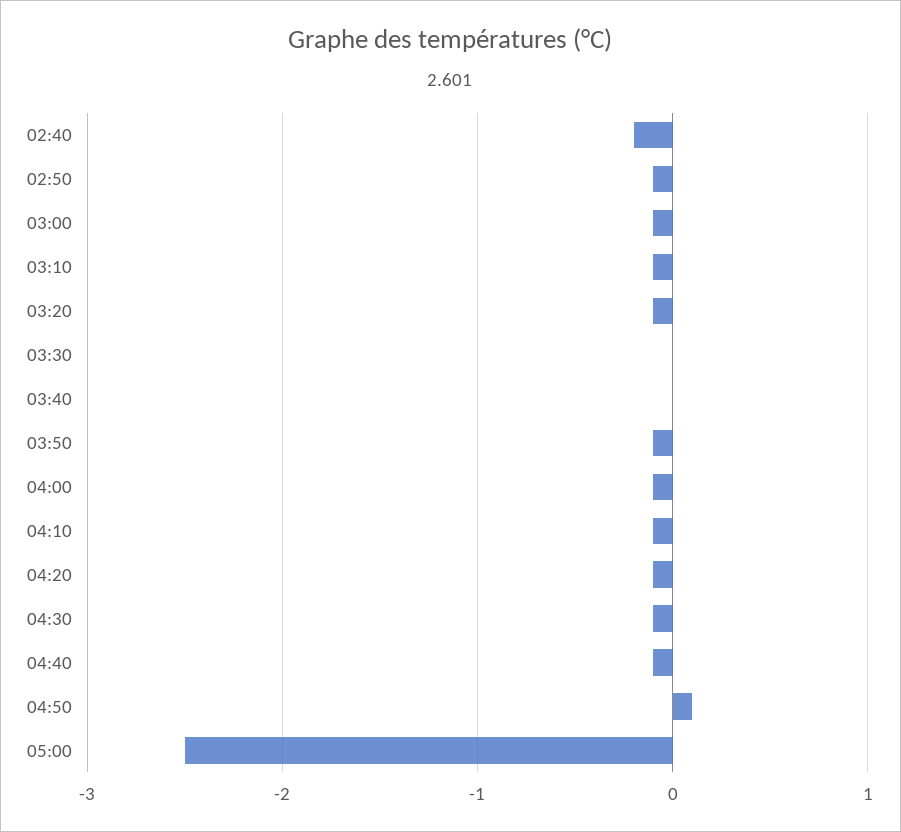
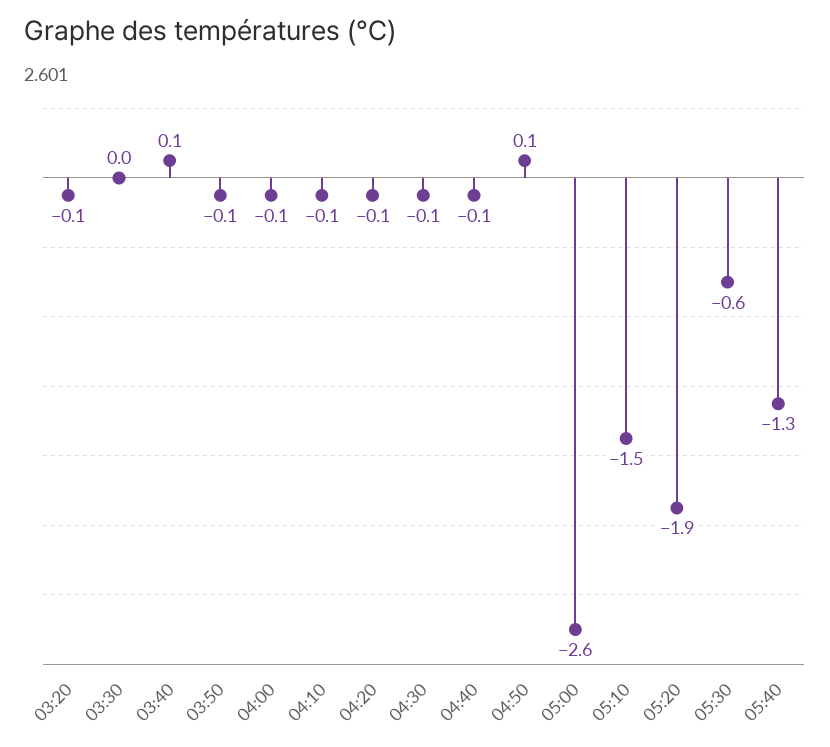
02:40: -0.2 -> none
02:50: -0.1 -> none
03:00: -0.1 -> none
03:10: -0.1 -> none
03:40: 0 -> 0.1
05:00: -2.5 -> -2.6
05:10: none -> -1.5
05:20: none -> -1.9
05:30: none -> -0.6
05:40: none -> -1.3

